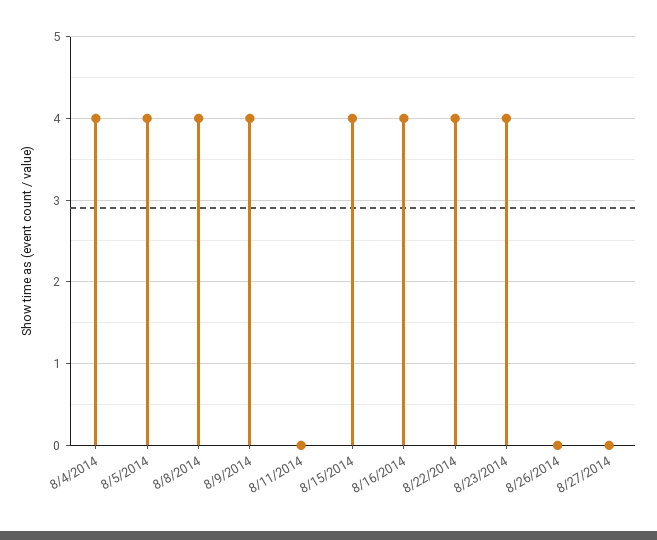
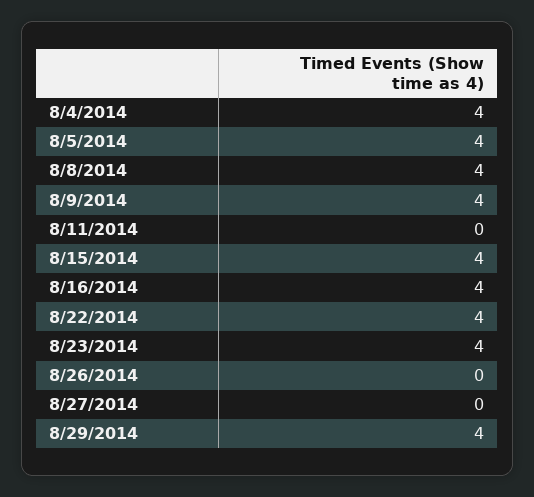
8/29/2014: none -> 4

